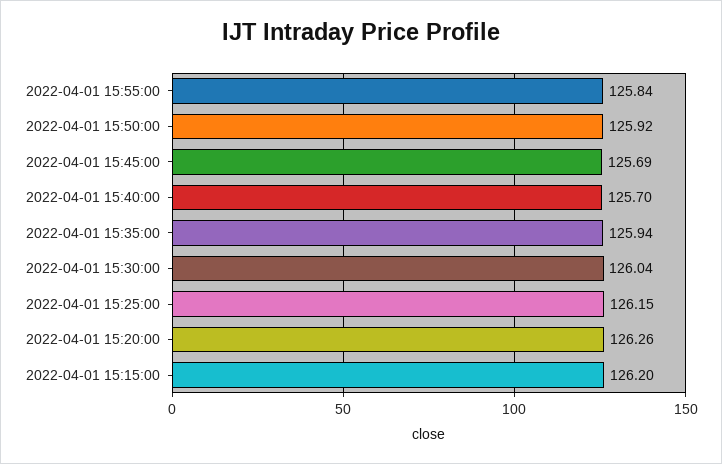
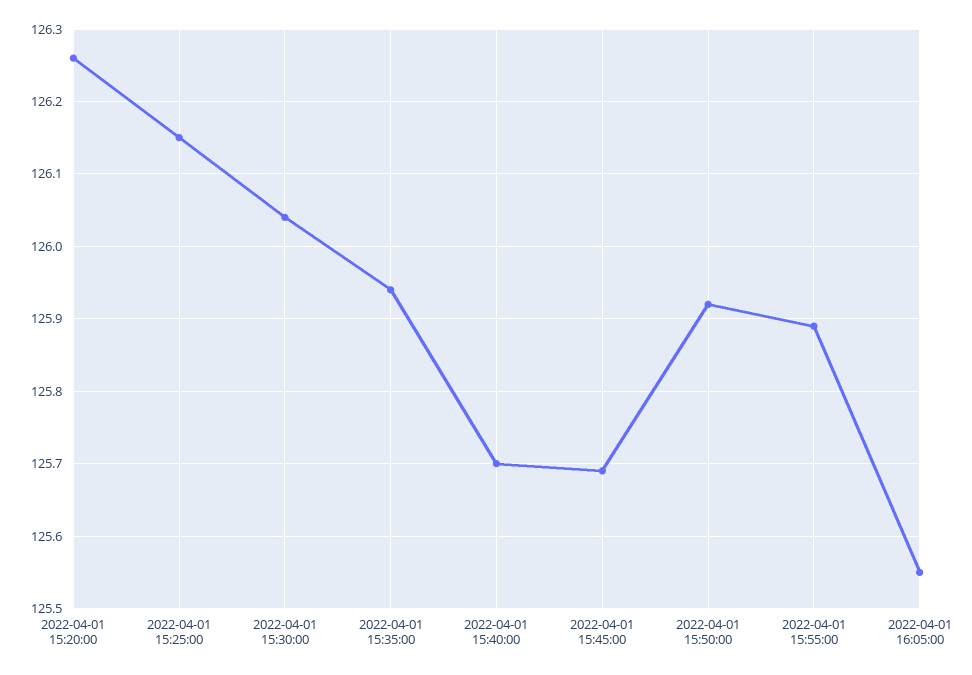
2022-04-01 15:55:00: 125.84 -> 125.89
2022-04-01 15:15:00: 126.2 -> none
2022-04-01 16:05:00: none -> 125.55

